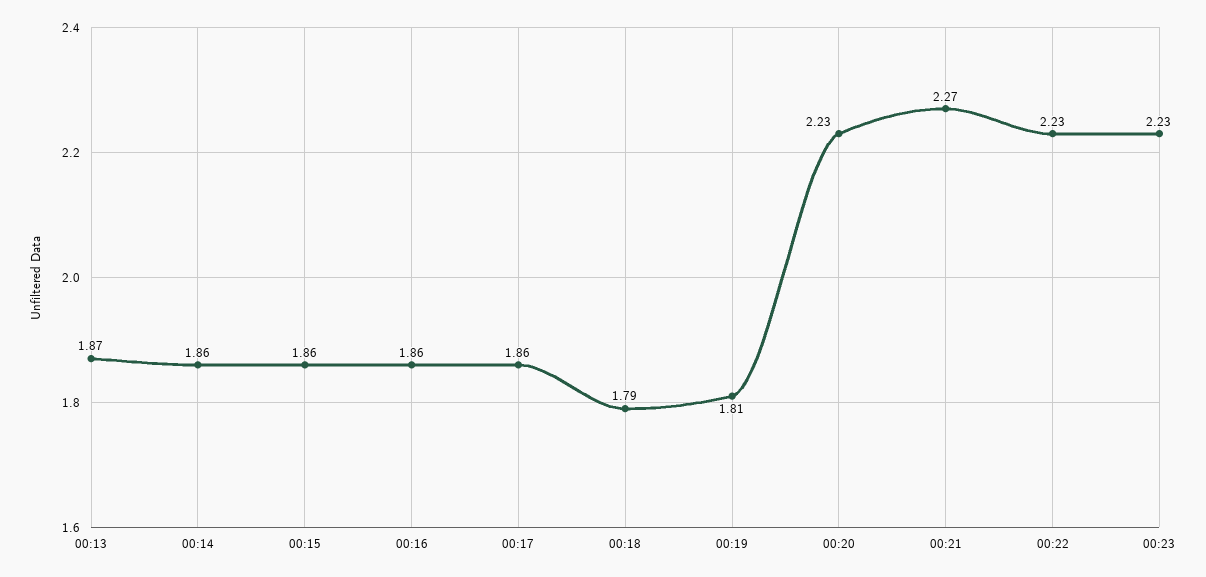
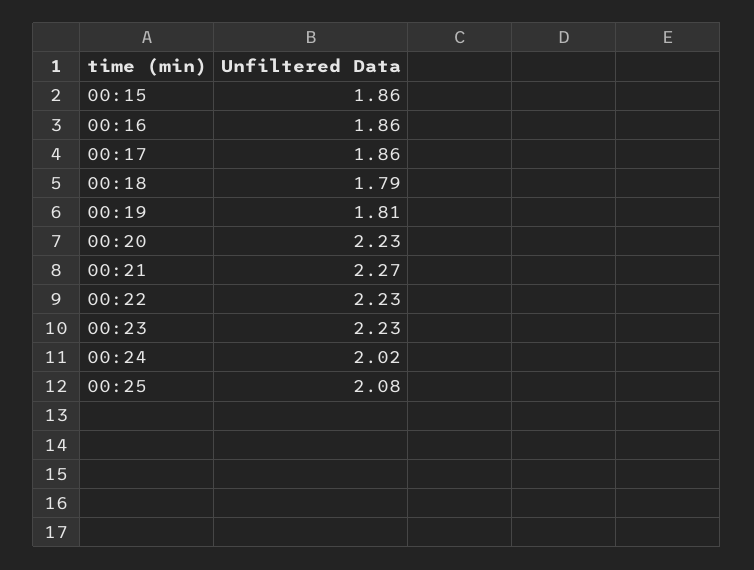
00:13: 1.87 -> none
00:14: 1.86 -> none
00:24: none -> 2.02
00:25: none -> 2.08

